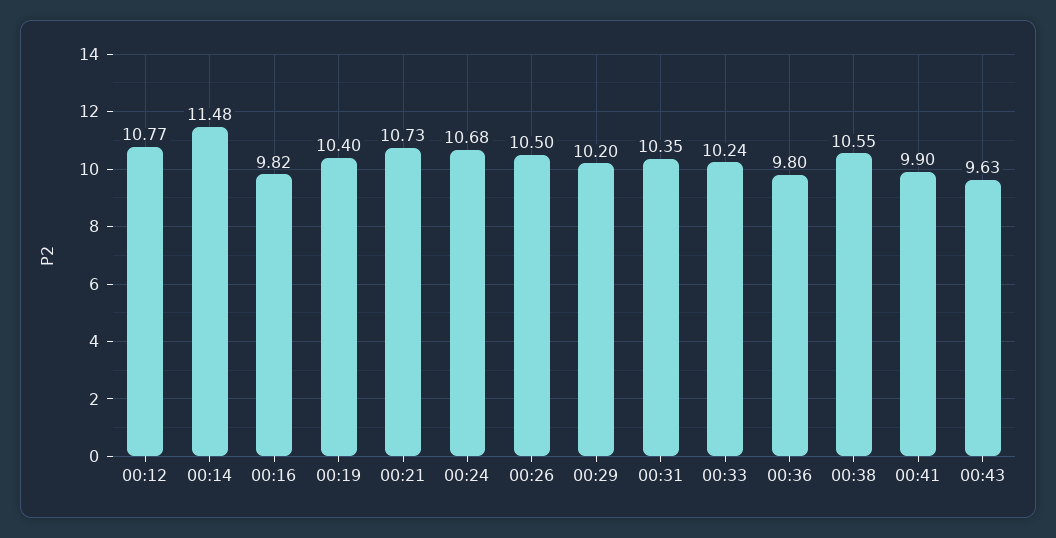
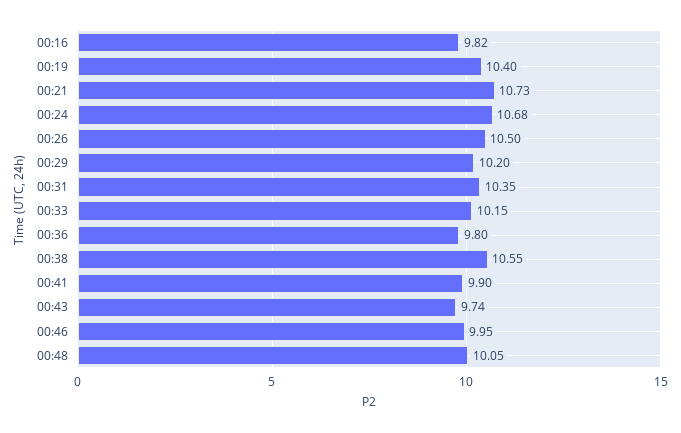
00:12: 10.77 -> none
00:14: 11.48 -> none
00:33: 10.24 -> 10.15
00:43: 9.63 -> 9.74
00:46: none -> 9.95
00:48: none -> 10.05

